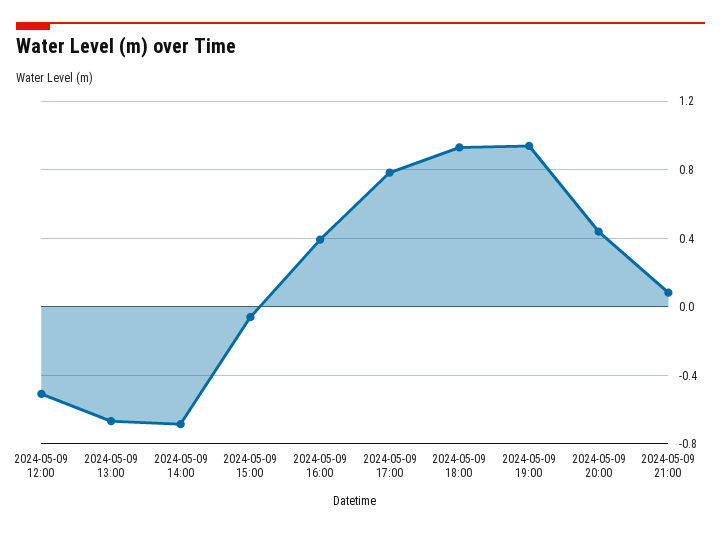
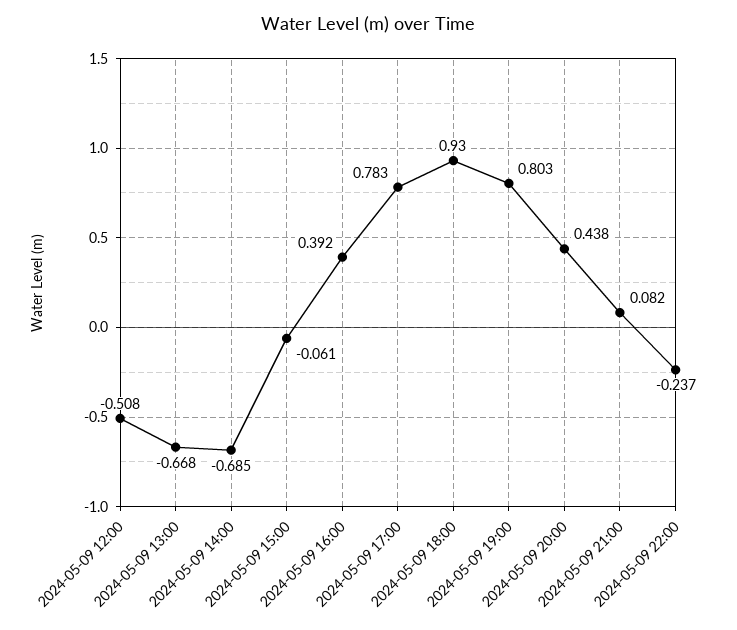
2024-05-09 19:00: 0.95 -> 0.803
2024-05-09 22:00: none -> -0.237

